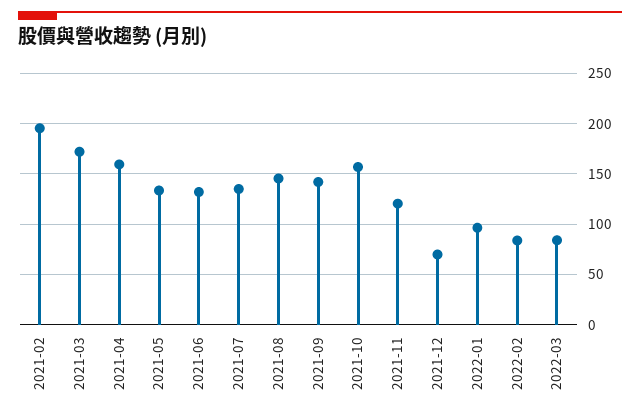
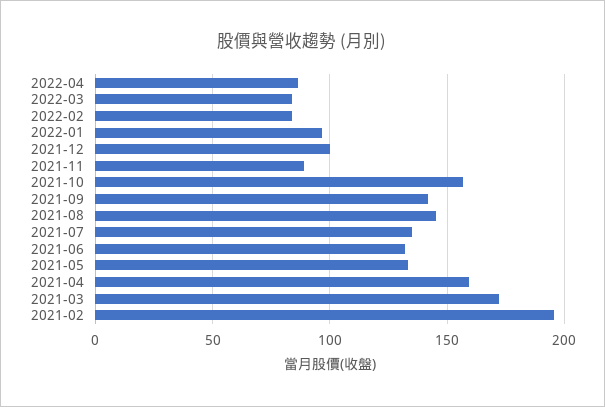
2021-11: 120 -> 90
2021-12: 70 -> 100
2022-04: none -> 85

